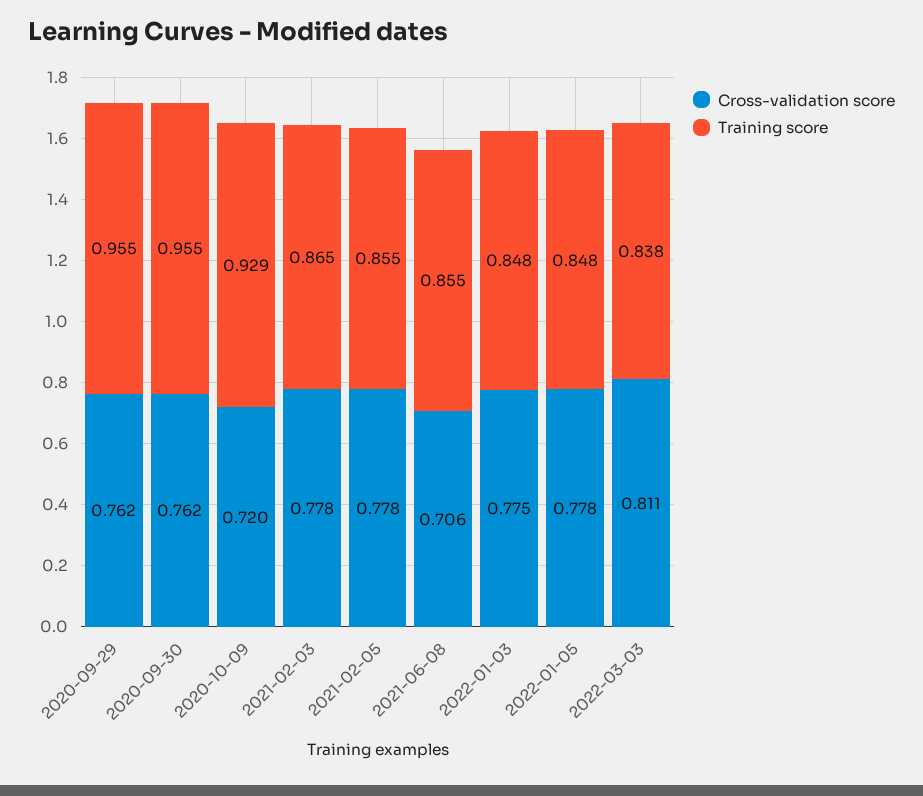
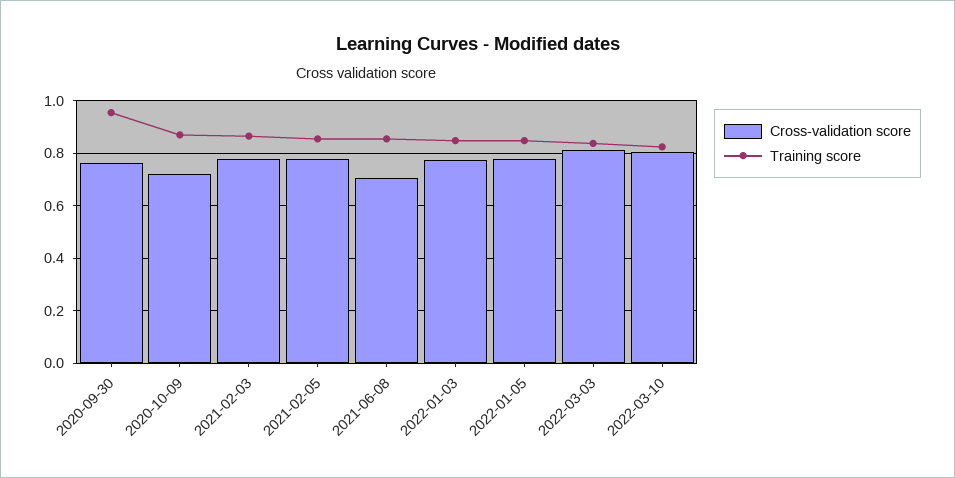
Cross-validation score, 2020-09-29: 0.762 -> none
Training score, 2020-09-29: 0.955 -> none
Training score, 2020-10-09: 0.929 -> 0.875
Cross-validation score, 2022-03-10: none -> 0.8
Training score, 2022-03-10: none -> 0.825

